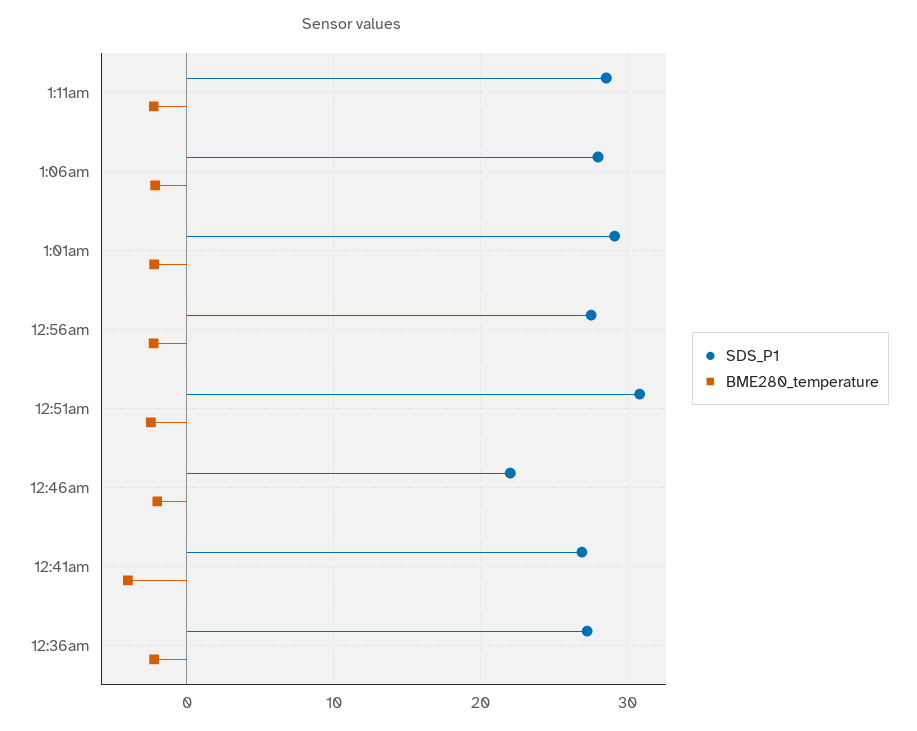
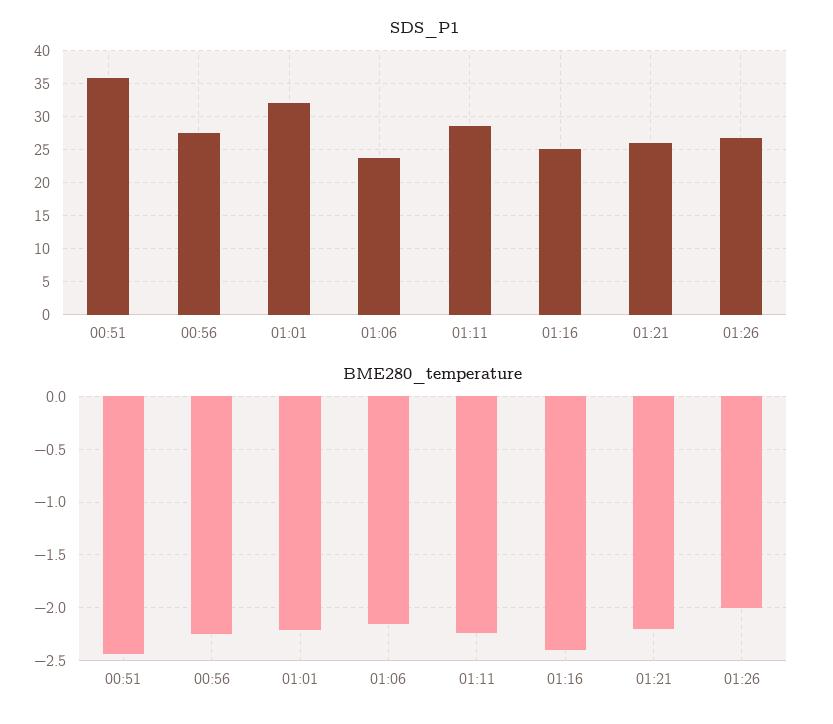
SDS_P1, 1:06am: 28 -> 24
SDS_P1, 1:01am: 29 -> 32
SDS_P1, 12:51am: 31 -> 36
SDS_P1, 12:46am: 22 -> none
BME280_temperature, 12:46am: -2 -> none
SDS_P1, 12:41am: 27 -> none
BME280_temperature, 12:41am: -4 -> none
SDS_P1, 12:36am: 27 -> none
BME280_temperature, 12:36am: -2 -> none
SDS_P1, 01:16: none -> 25
SDS_P1, 01:21: none -> 26
SDS_P1, 01:26: none -> 27
BME280_temperature, 01:16: none -> -2.4
BME280_temperature, 01:21: none -> -2.2
BME280_temperature, 01:26: none -> -2

